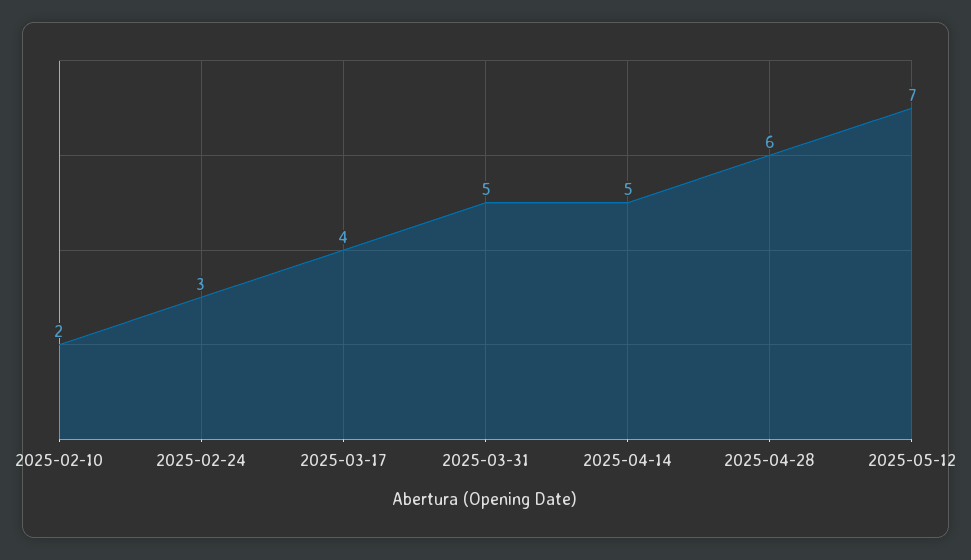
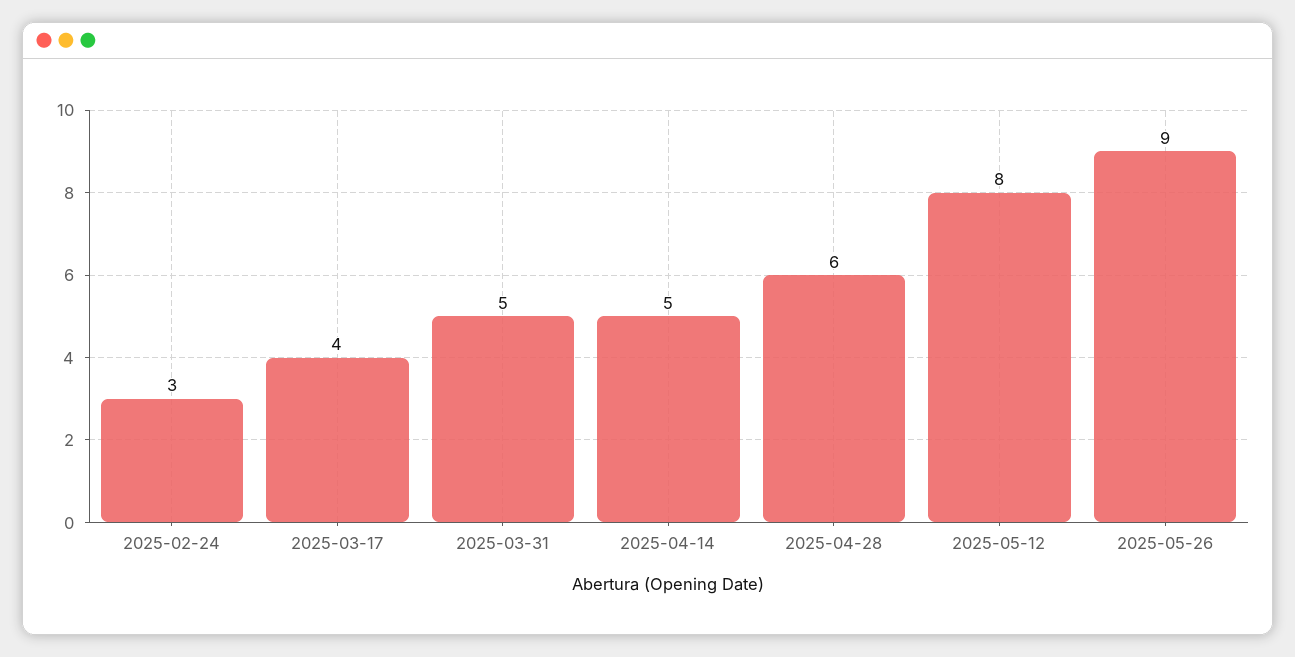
2025-02-10: 2 -> none
2025-05-12: 7 -> 8
2025-05-26: none -> 9

